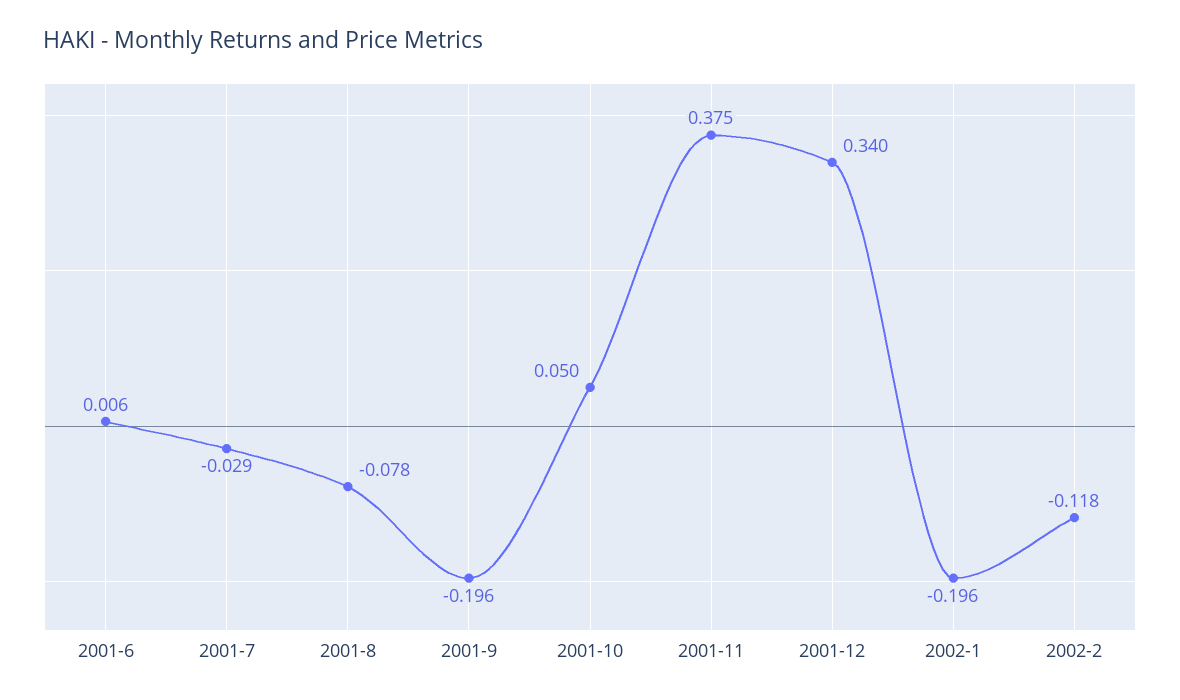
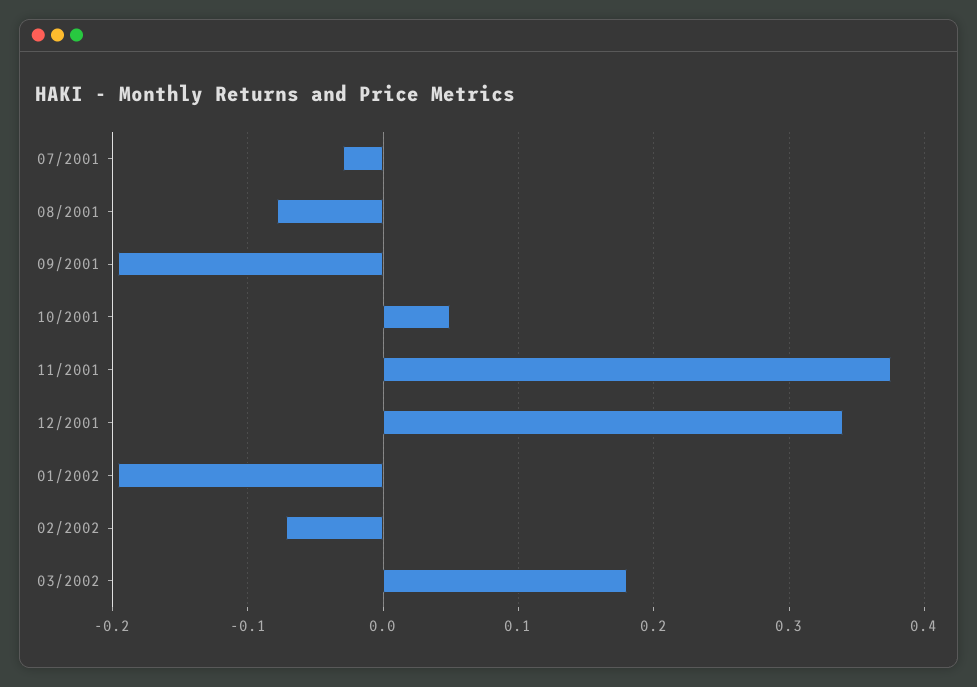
2001-6: 0.006 -> none
2002-2: -0.118 -> -0.07
03/2002: none -> 0.18

